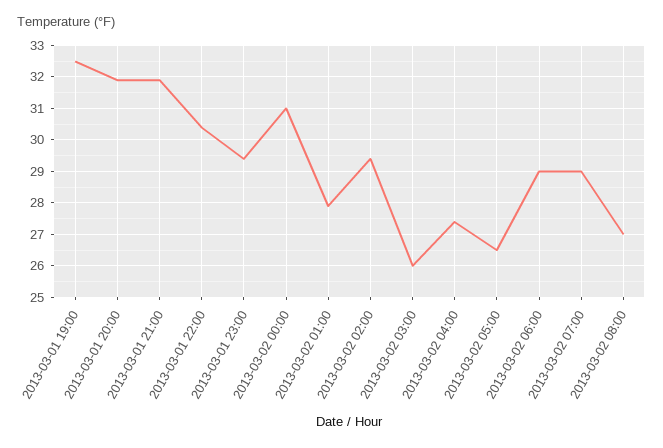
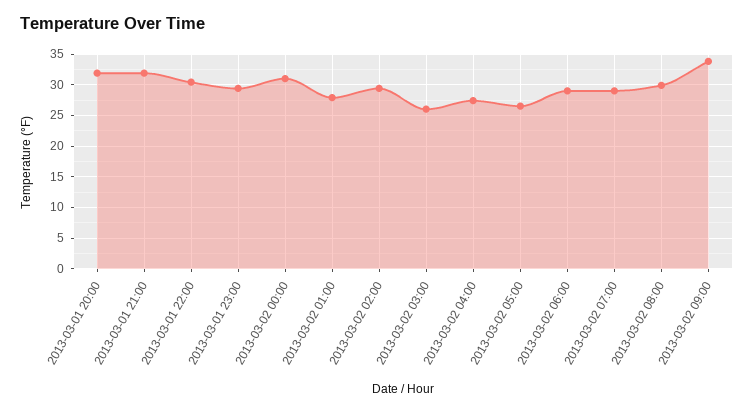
2013-03-01 19:00: 32.5 -> none
2013-03-02 08:00: 27 -> 30
2013-03-02 09:00: none -> 34

